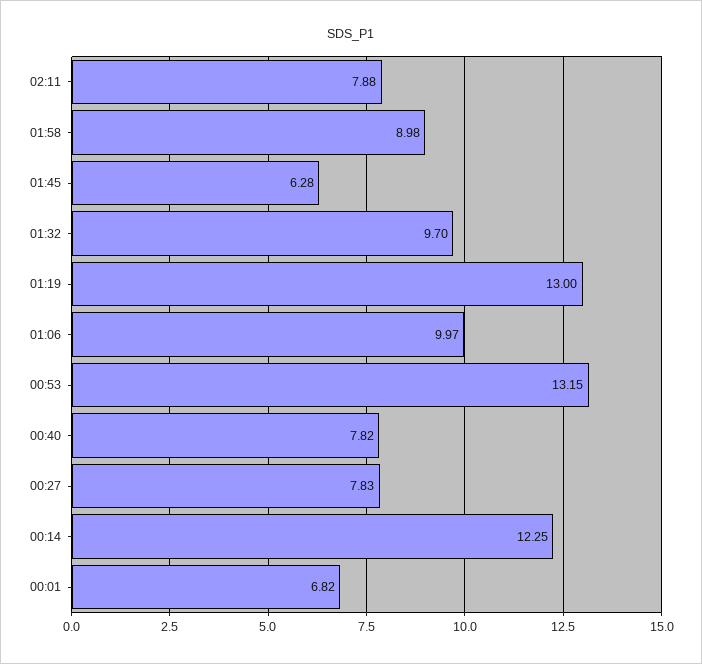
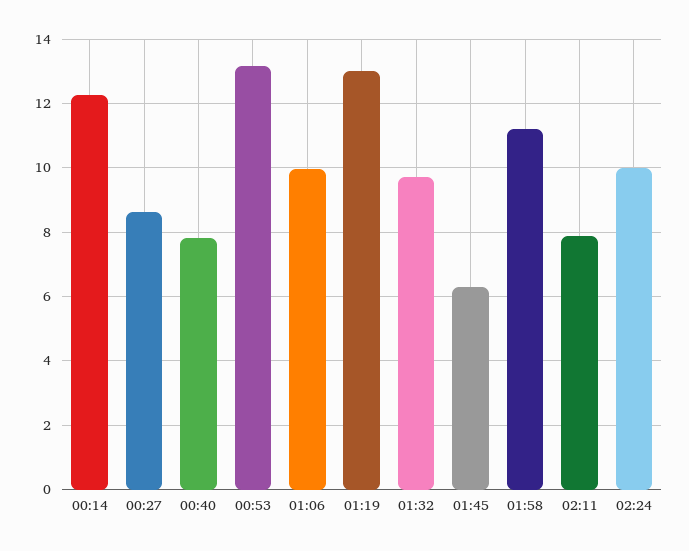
01:58: 8.98 -> 11.2
00:27: 7.83 -> 8.6
00:01: 6.82 -> none
02:24: none -> 10

